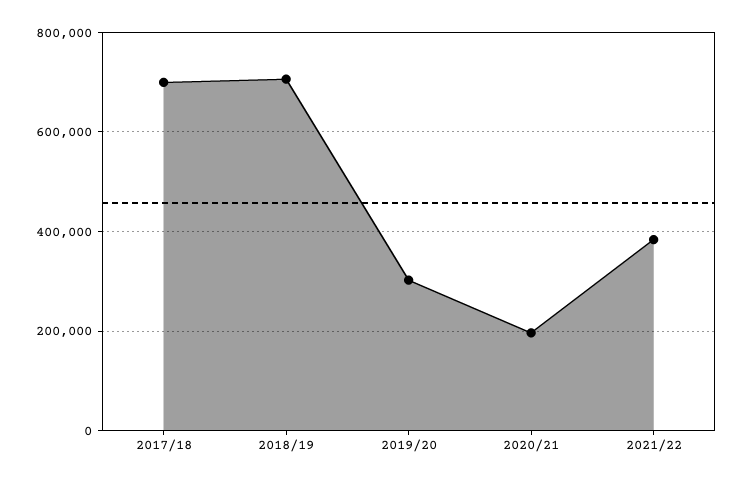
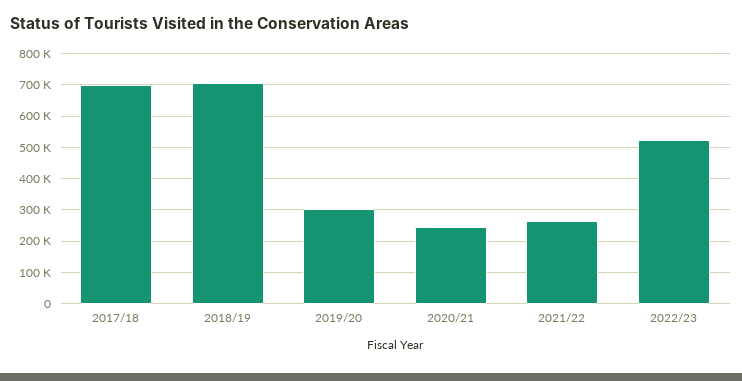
2020/21: 200000 -> 240000
2021/22: 380000 -> 260000
2022/23: none -> 520000

